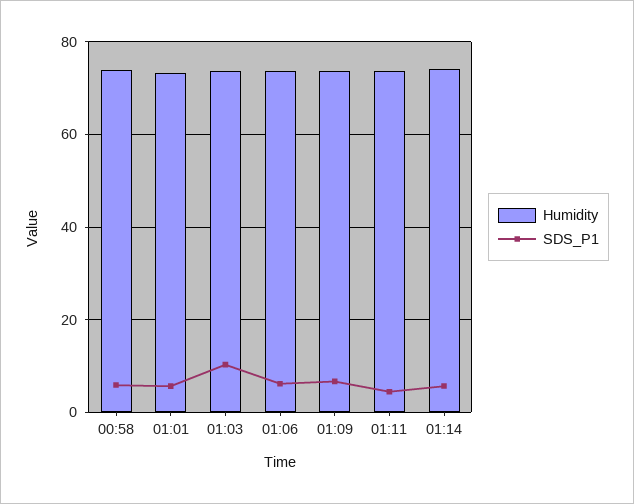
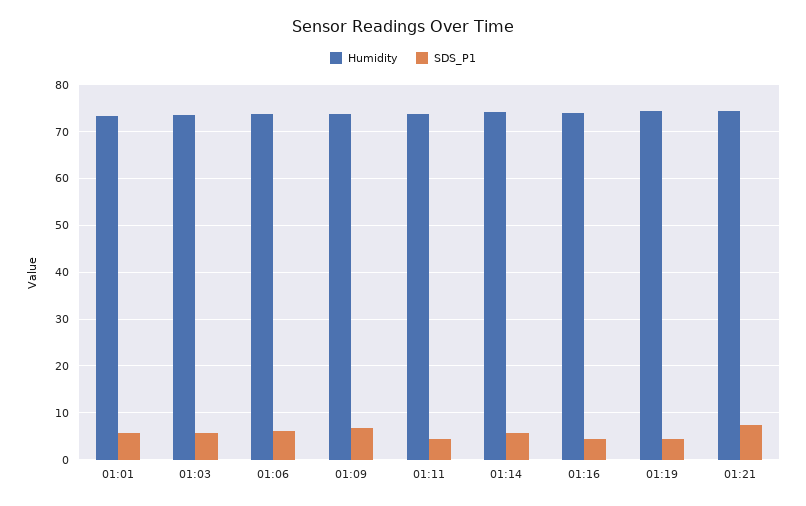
Humidity, 00:58: 74 -> none
SDS_P1, 00:58: 6 -> none
SDS_P1, 01:03: 10 -> 6
Humidity, 01:16: none -> 74
SDS_P1, 01:16: none -> 4
Humidity, 01:19: none -> 74
SDS_P1, 01:19: none -> 4
Humidity, 01:21: none -> 74
SDS_P1, 01:21: none -> 8

